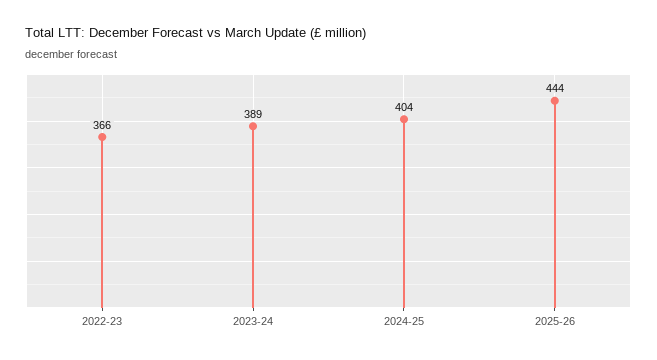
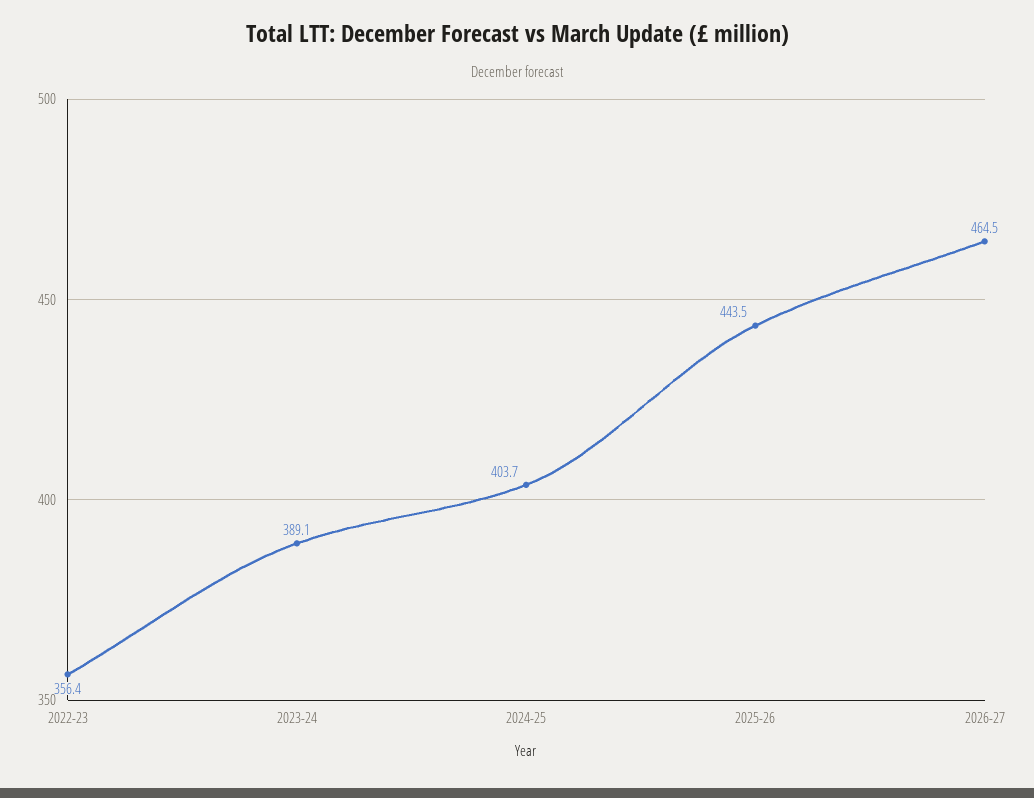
2022-23: 366 -> 356.4
2026-27: none -> 464.5

